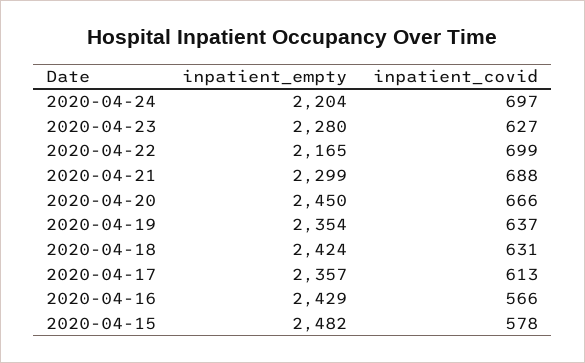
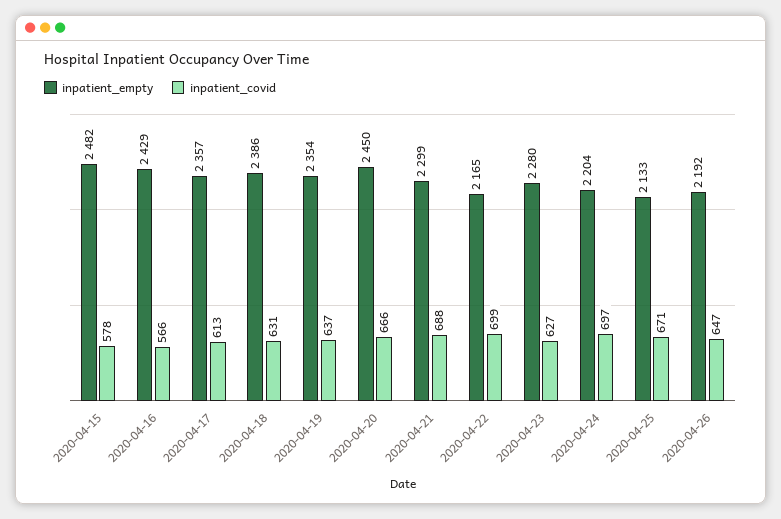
inpatient_empty, 2020-04-18: 2424 -> 2386
inpatient_empty, 2020-04-25: none -> 2133
inpatient_covid, 2020-04-25: none -> 671
inpatient_empty, 2020-04-26: none -> 2192
inpatient_covid, 2020-04-26: none -> 647

